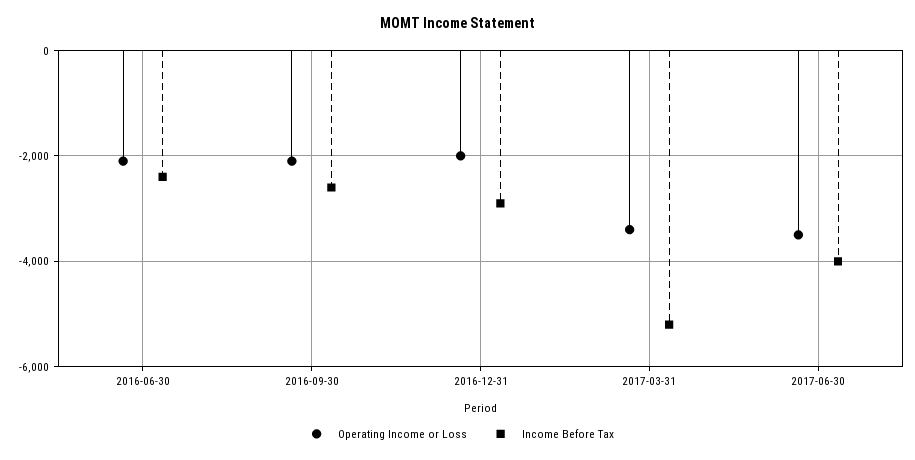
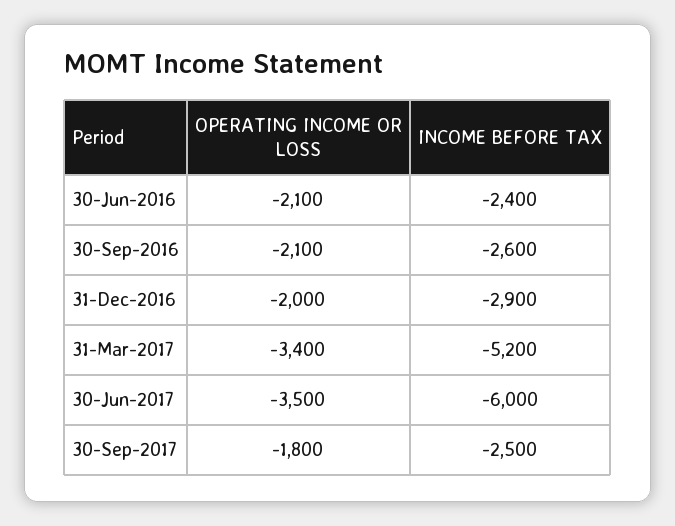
Income Before Tax, 2017-06-30: -4000 -> -6000
Operating Income or Loss, 30-Sep-2017: none -> -1800
Income Before Tax, 30-Sep-2017: none -> -2500

